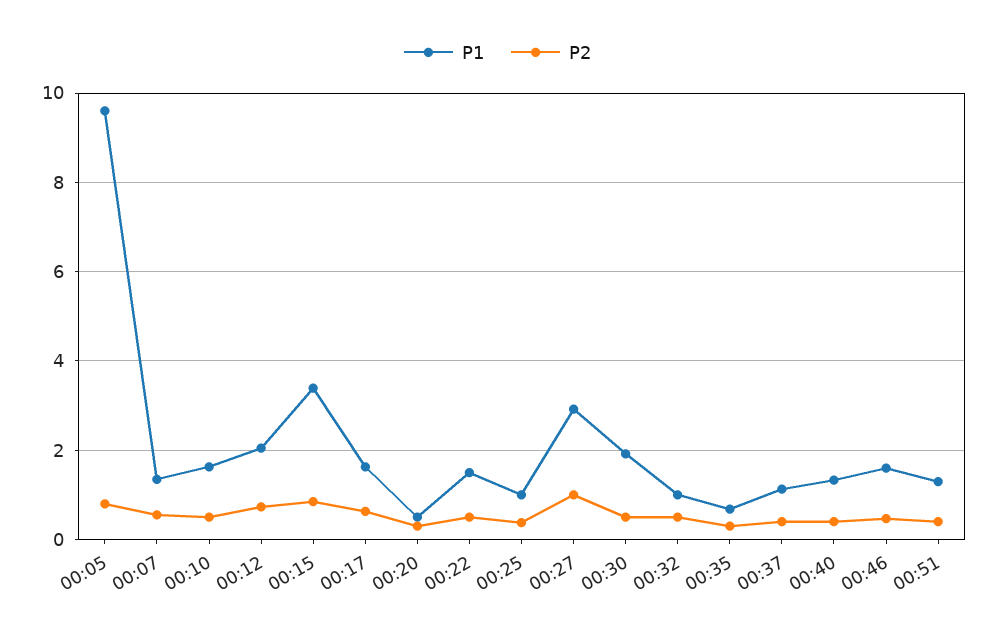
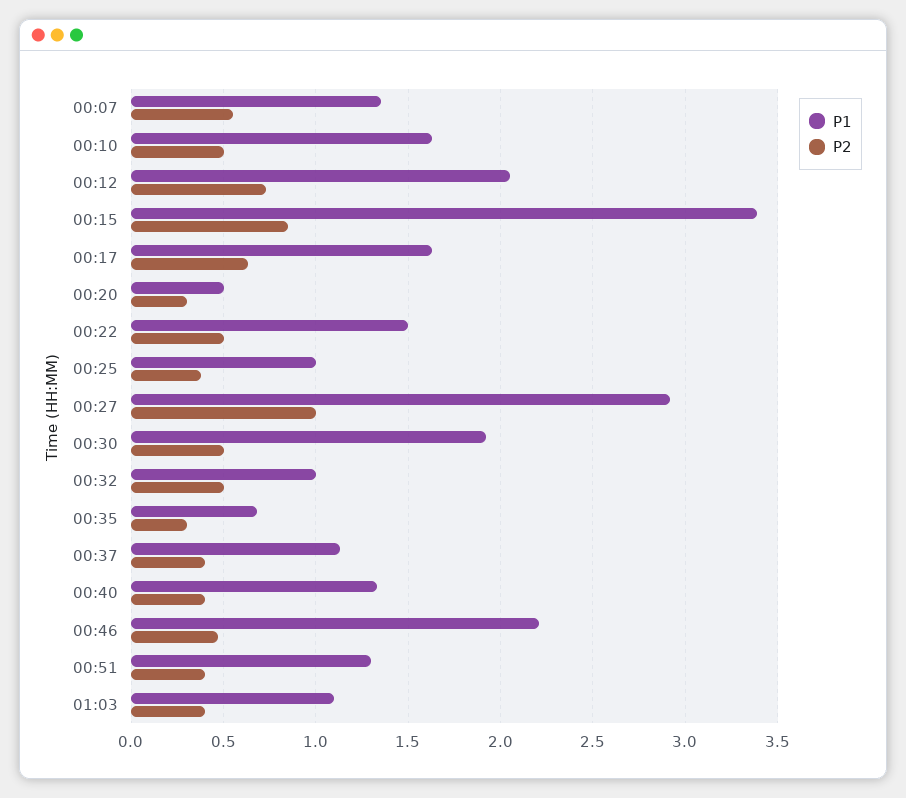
P1, 00:05: 9.6 -> none
P2, 00:05: 0.8 -> none
P1, 00:46: 1.6 -> 2.2
P1, 01:03: none -> 1.1
P2, 01:03: none -> 0.4

